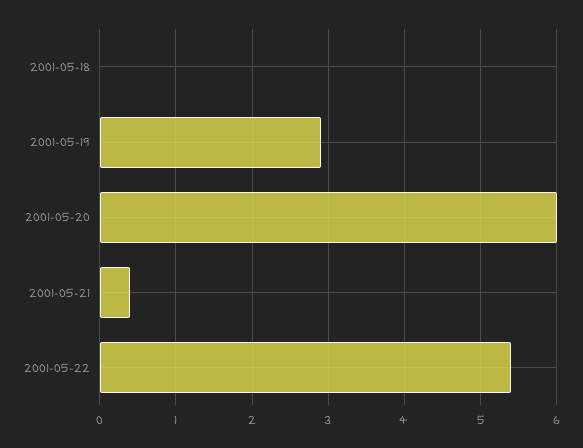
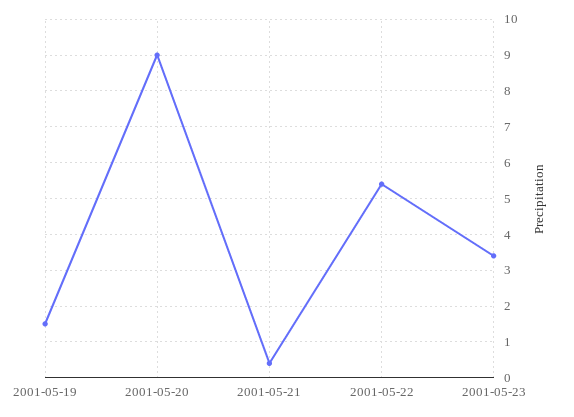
2001-05-18: 0 -> none
2001-05-19: 2.9 -> 1.5
2001-05-20: 6 -> 9
2001-05-23: none -> 3.5

